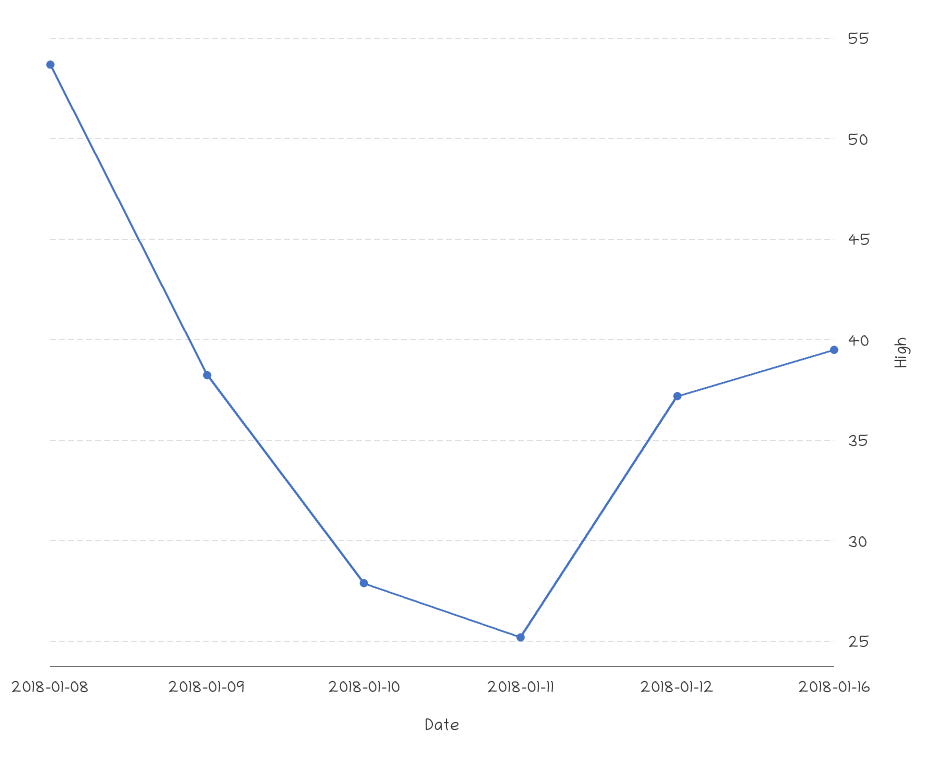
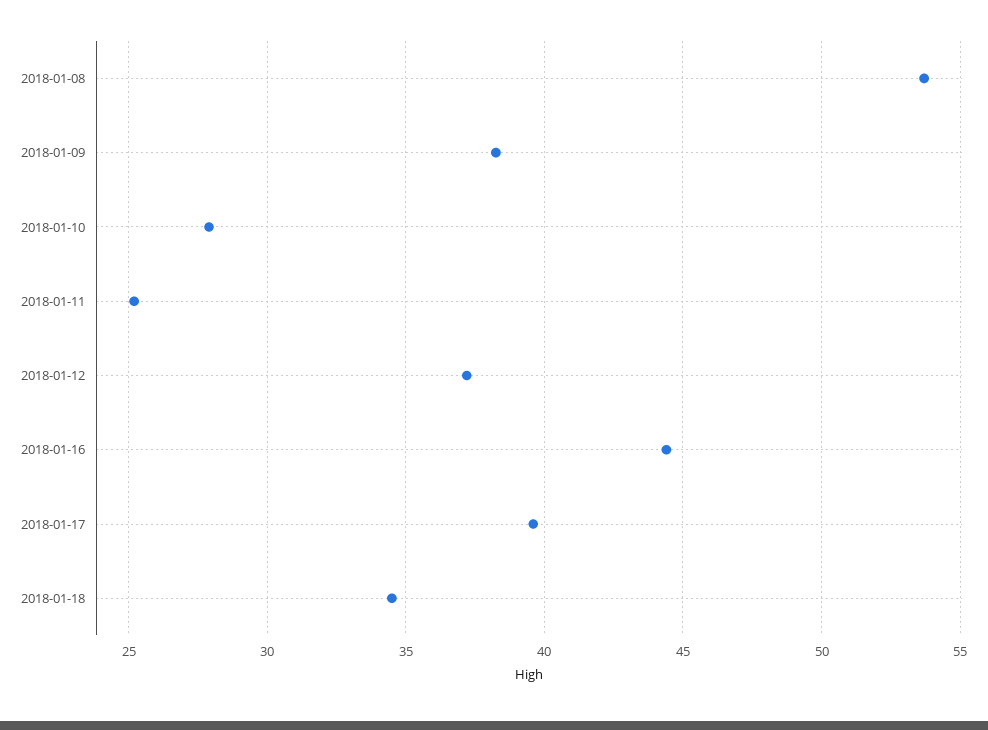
2018-01-16: 39.5 -> 44.5
2018-01-17: none -> 39.5
2018-01-18: none -> 34.5

